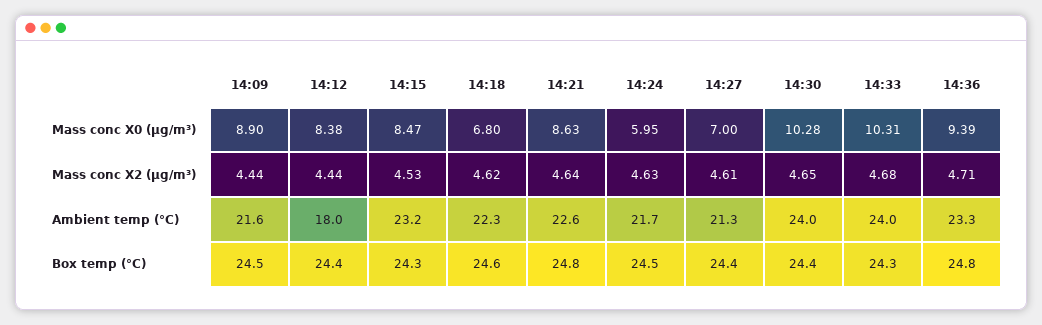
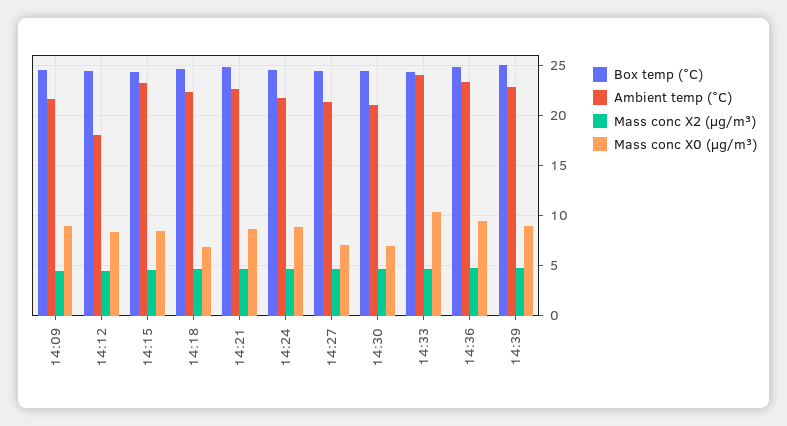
Mass conc X0 (μg/m³), 14:24: 5.95 -> 9
Mass conc X0 (μg/m³), 14:30: 10.28 -> 7
Ambient temp (°C), 14:30: 24 -> 21
Box temp (°C), 14:39: none -> 25
Ambient temp (°C), 14:39: none -> 23
Mass conc X2 (μg/m³), 14:39: none -> 5
Mass conc X0 (μg/m³), 14:39: none -> 9

